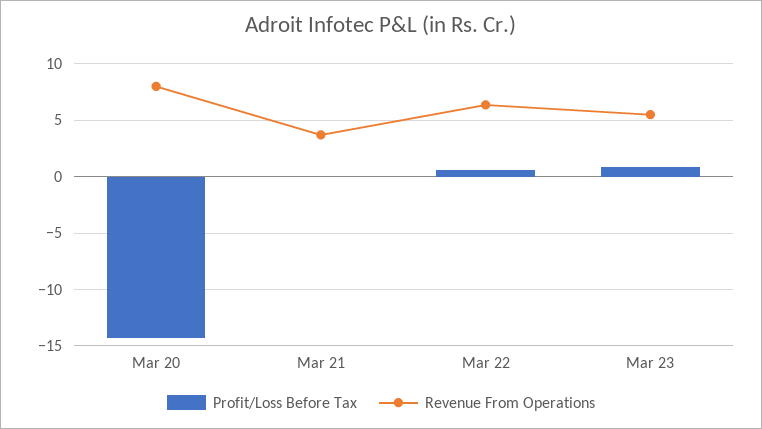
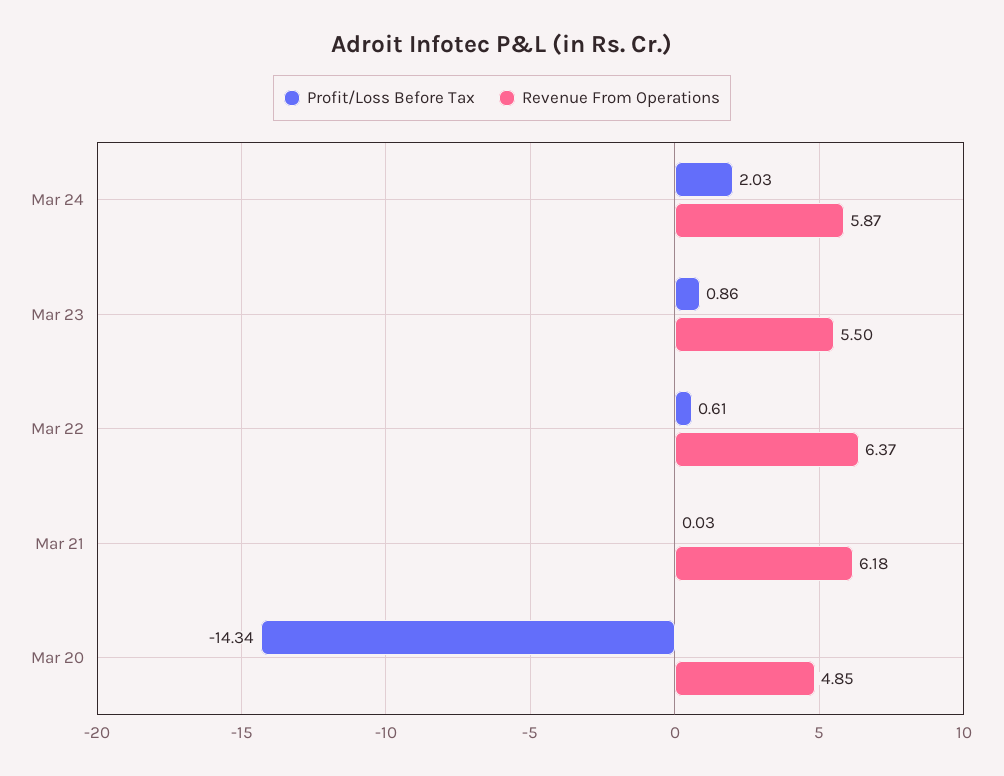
Revenue From Operations, Mar 20: 8 -> 4.85
Revenue From Operations, Mar 21: 4 -> 6.18
Profit/Loss Before Tax, Mar 24: none -> 2.03
Revenue From Operations, Mar 24: none -> 5.87

